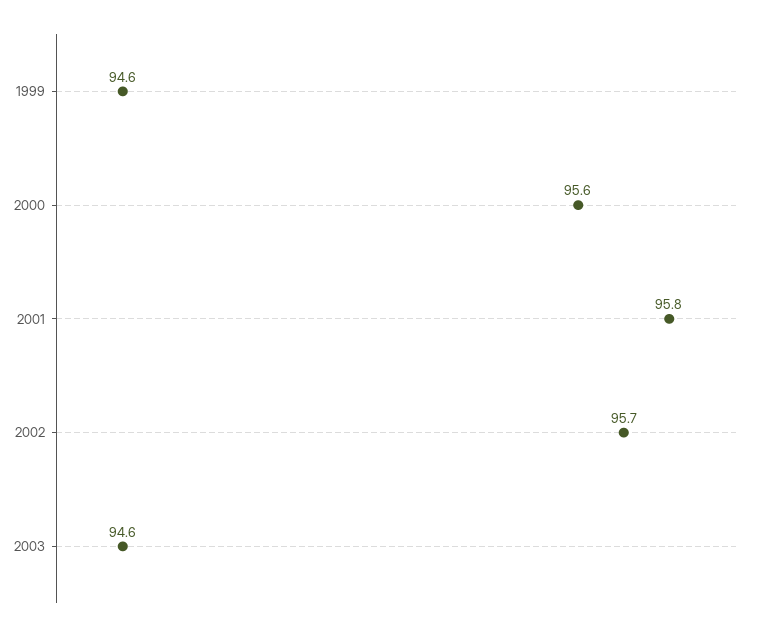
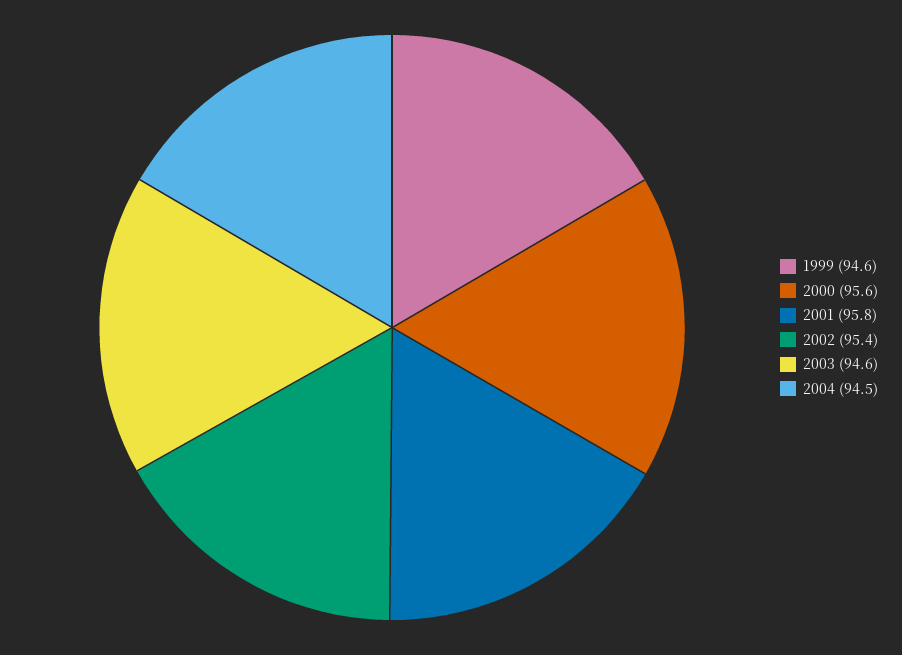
2002: 95.7 -> 95.4
2004: none -> 94.5

